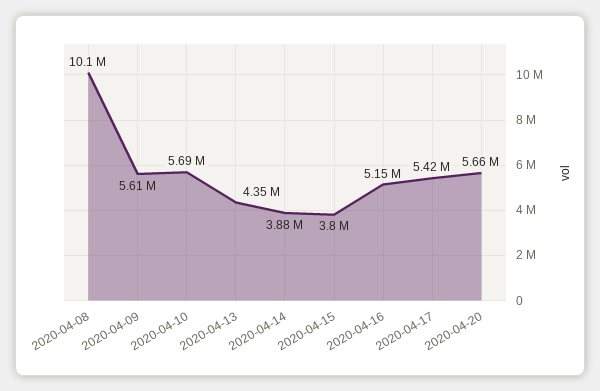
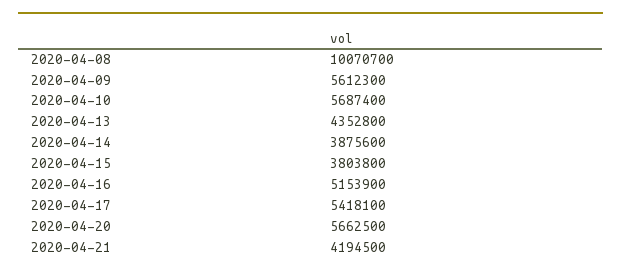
2020-04-21: none -> 4194500

